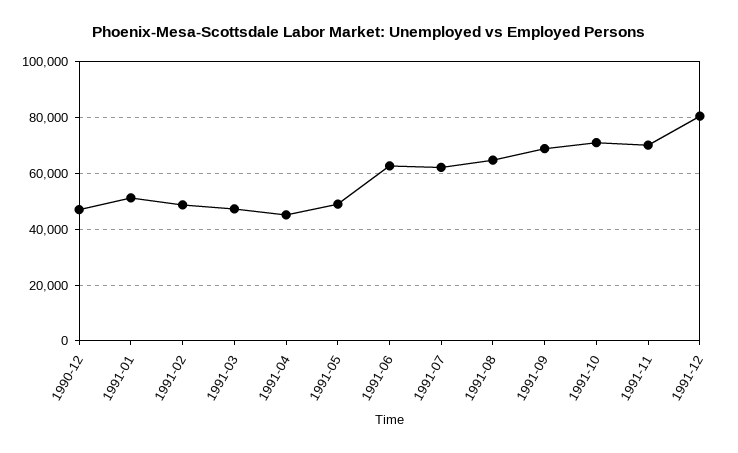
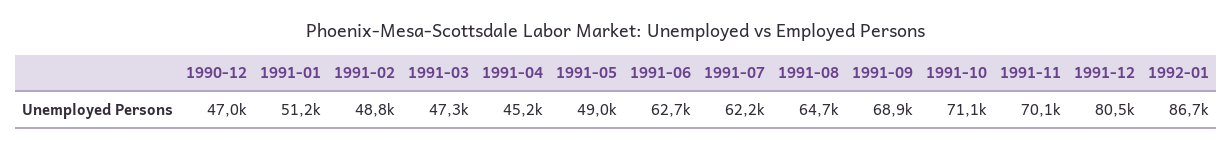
1992-01: none -> 86700

